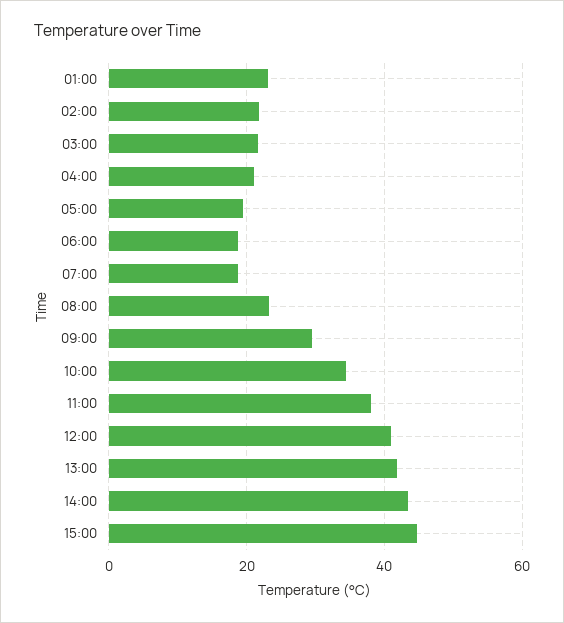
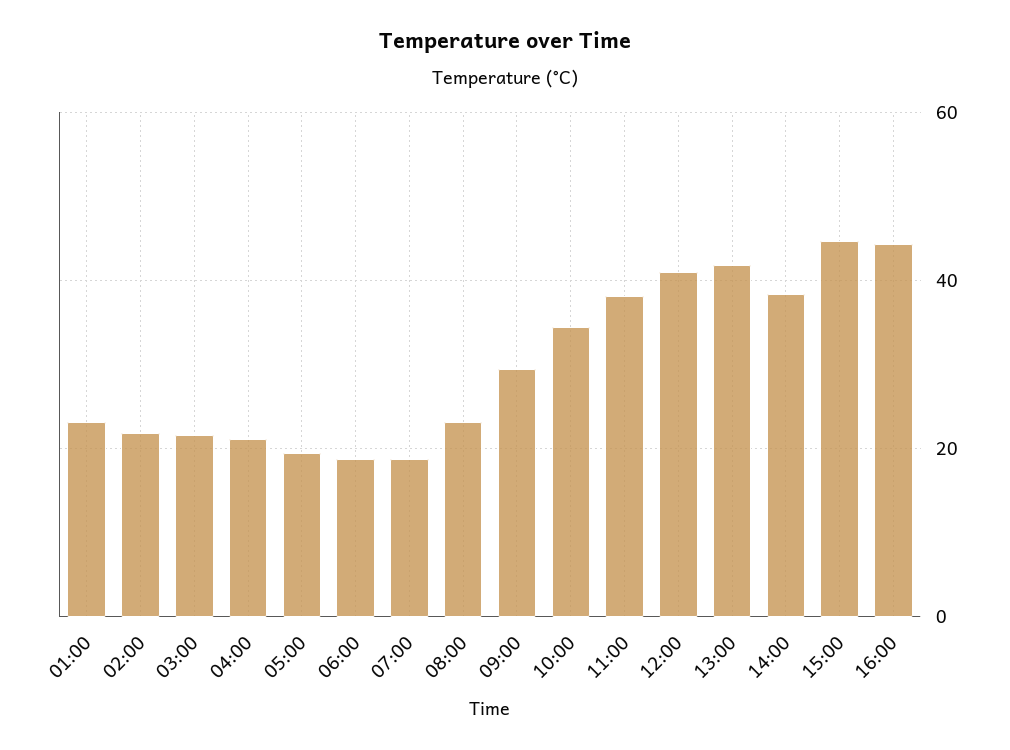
14:00: 44 -> 38
16:00: none -> 44

